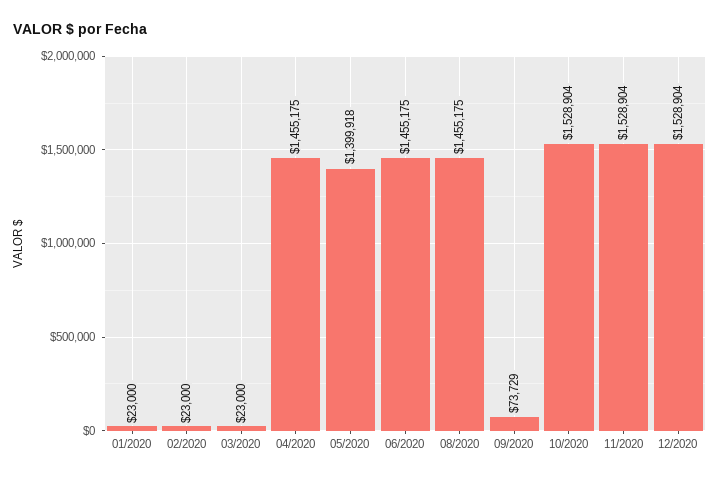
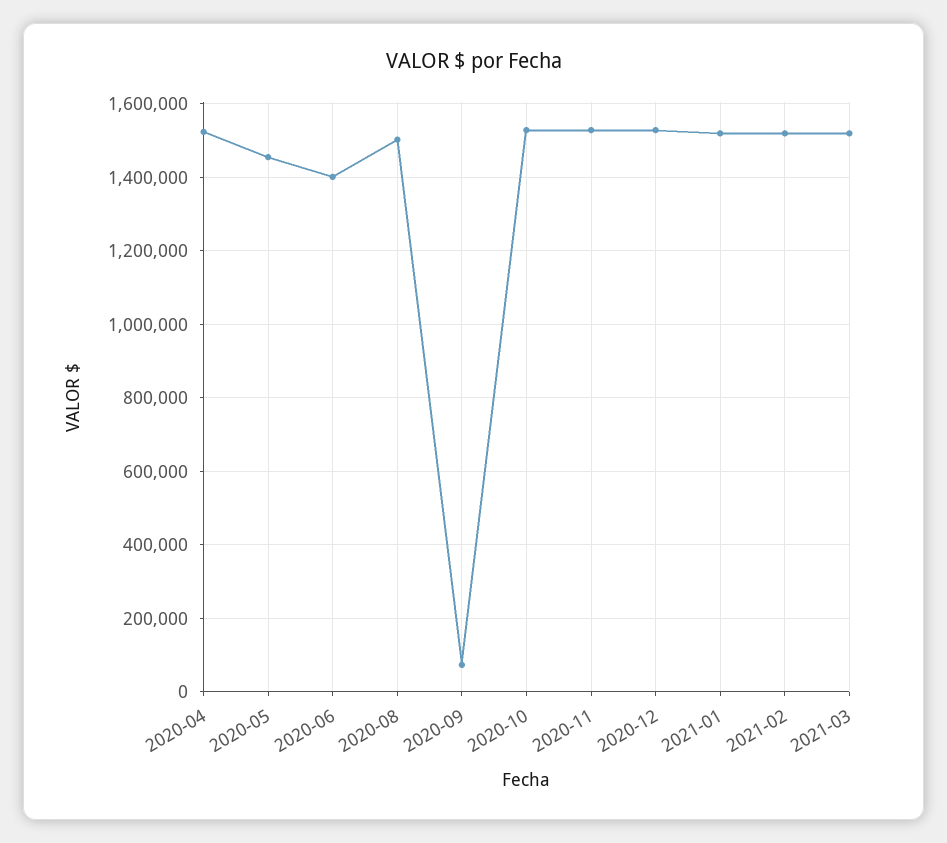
01/2020: 23000 -> none
02/2020: 23000 -> none
03/2020: 23000 -> none
04/2020: 1455175 -> 1520000
05/2020: 1399918 -> 1460000
06/2020: 1455175 -> 1400000
08/2020: 1455175 -> 1500000
2021-01: none -> 1520000
2021-02: none -> 1520000
2021-03: none -> 1520000

